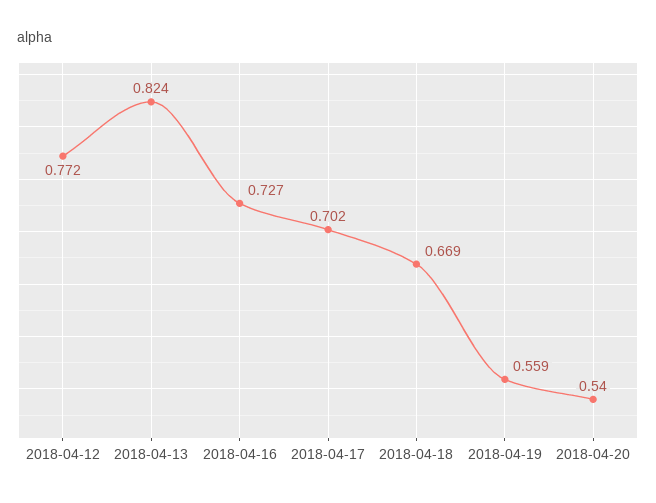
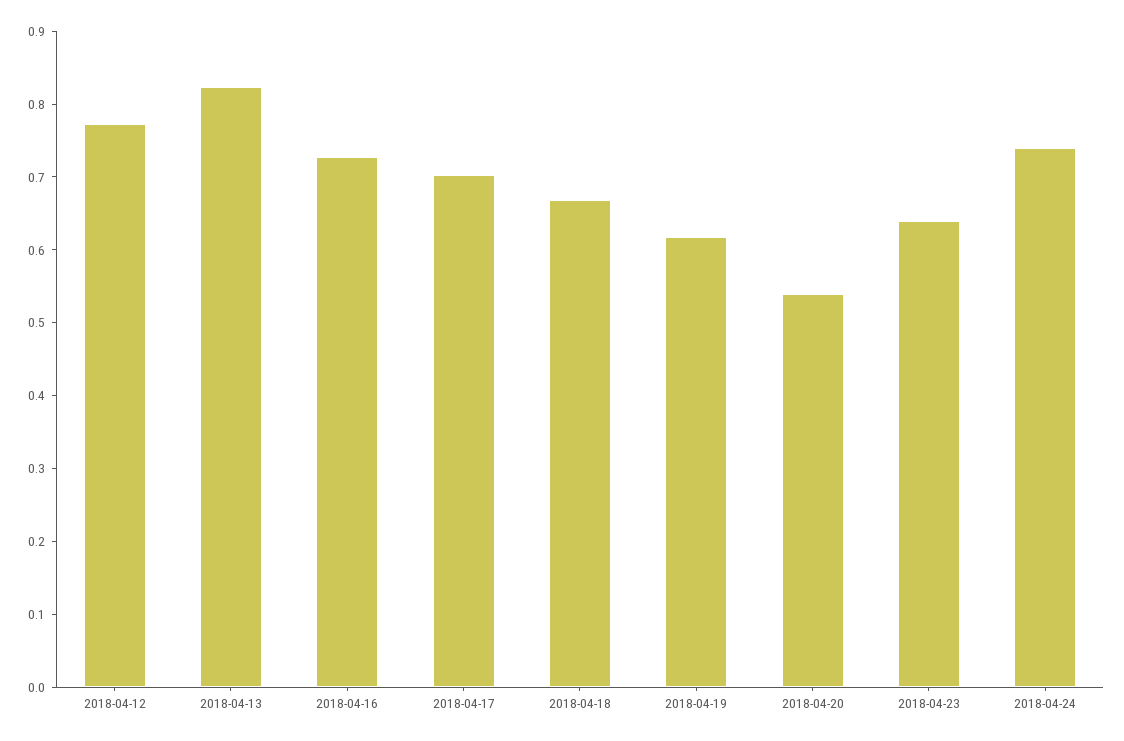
2018-04-19: 0.559 -> 0.62
2018-04-23: none -> 0.64
2018-04-24: none -> 0.74

